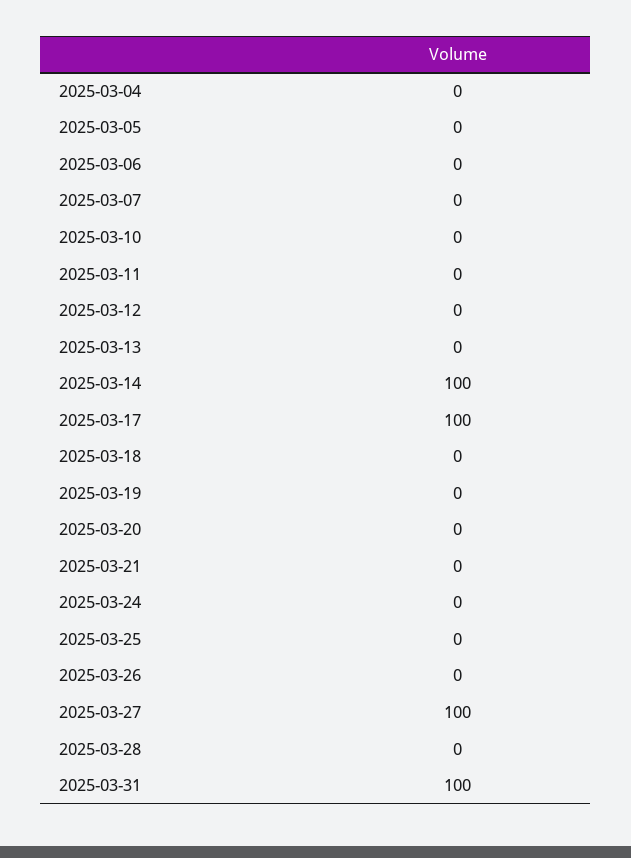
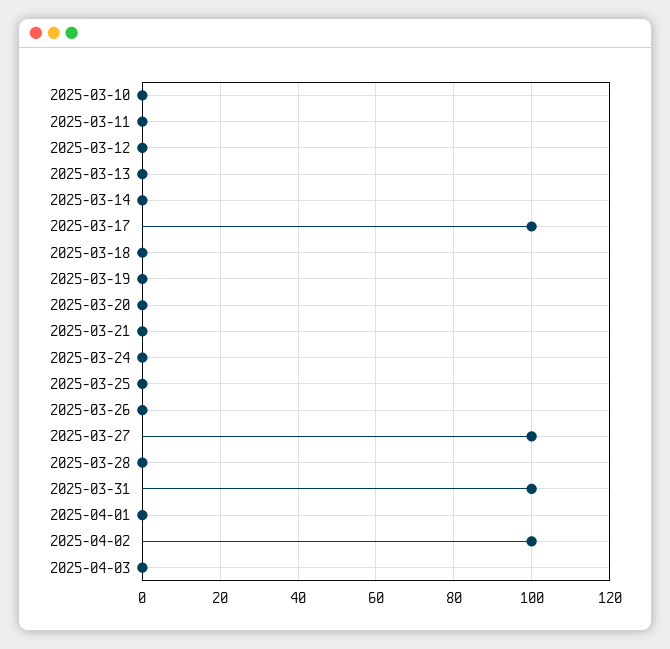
2025-03-04: 0 -> none
2025-03-05: 0 -> none
2025-03-06: 0 -> none
2025-03-07: 0 -> none
2025-03-14: 100 -> 0
2025-04-01: none -> 0
2025-04-02: none -> 100
2025-04-03: none -> 0

